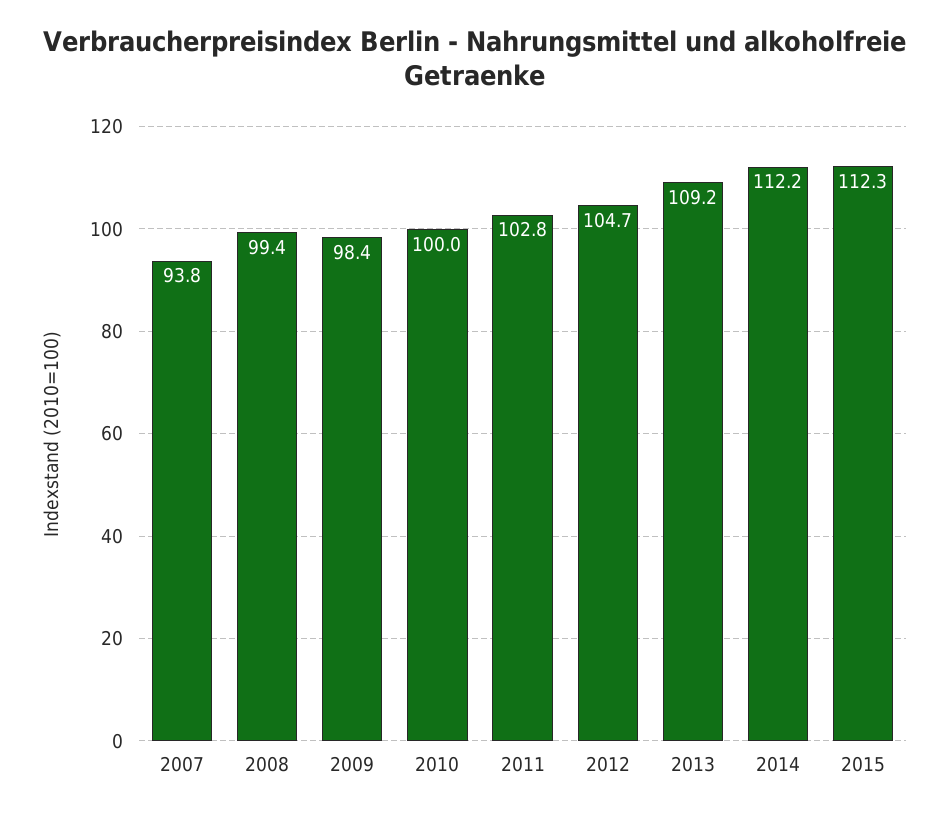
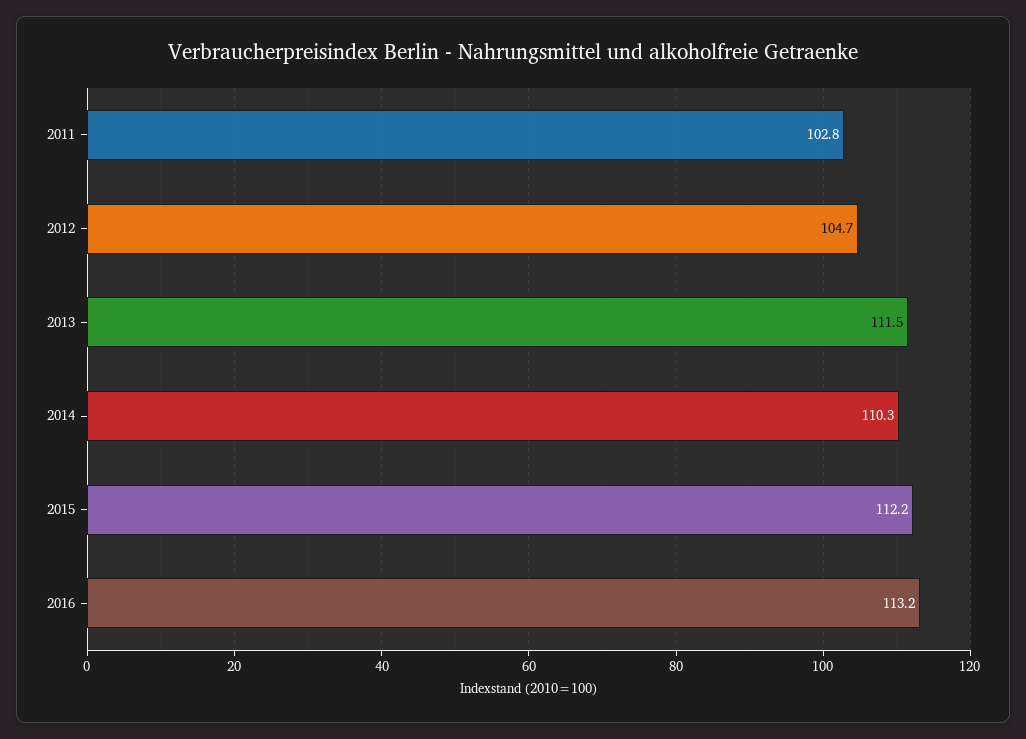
2007: 93.8 -> none
2008: 99.4 -> none
2009: 98.4 -> none
2010: 100 -> none
2013: 109.2 -> 111.5
2014: 112.2 -> 110.3
2015: 112.3 -> 112.2
2016: none -> 113.2

